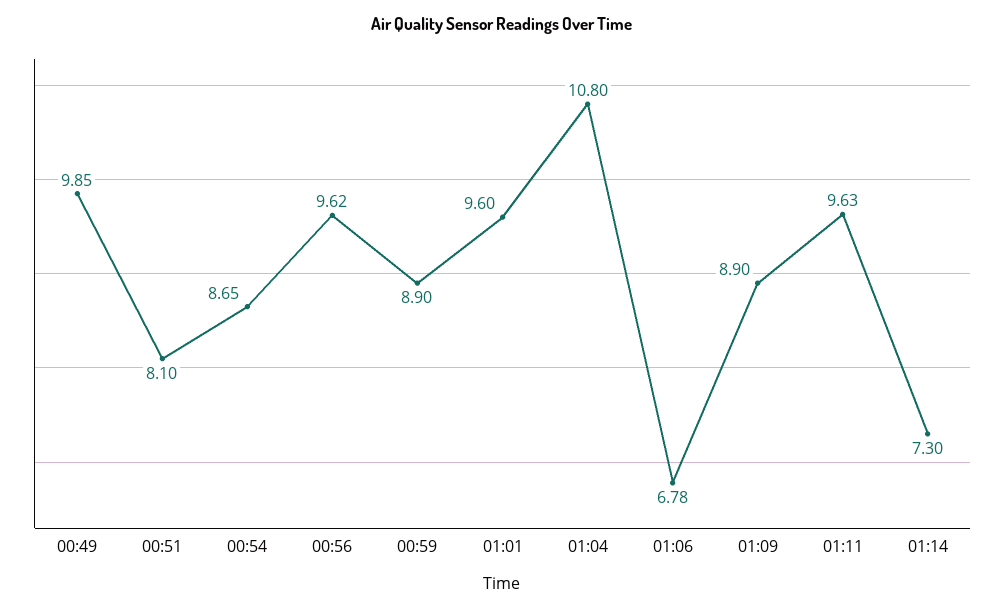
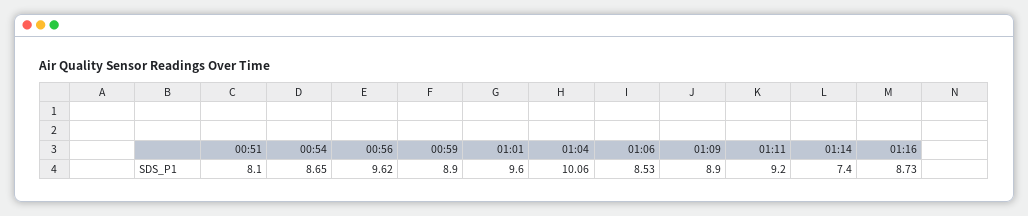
00:49: 9.85 -> none
01:04: 10.8 -> 10.06
01:06: 6.78 -> 8.53
01:11: 9.63 -> 9.2
01:14: 7.3 -> 7.4
01:16: none -> 8.73

